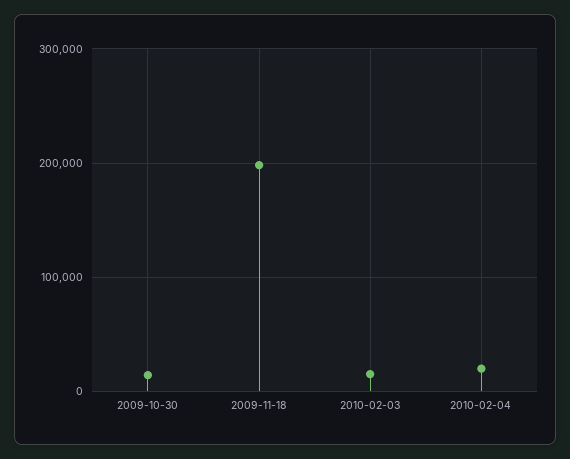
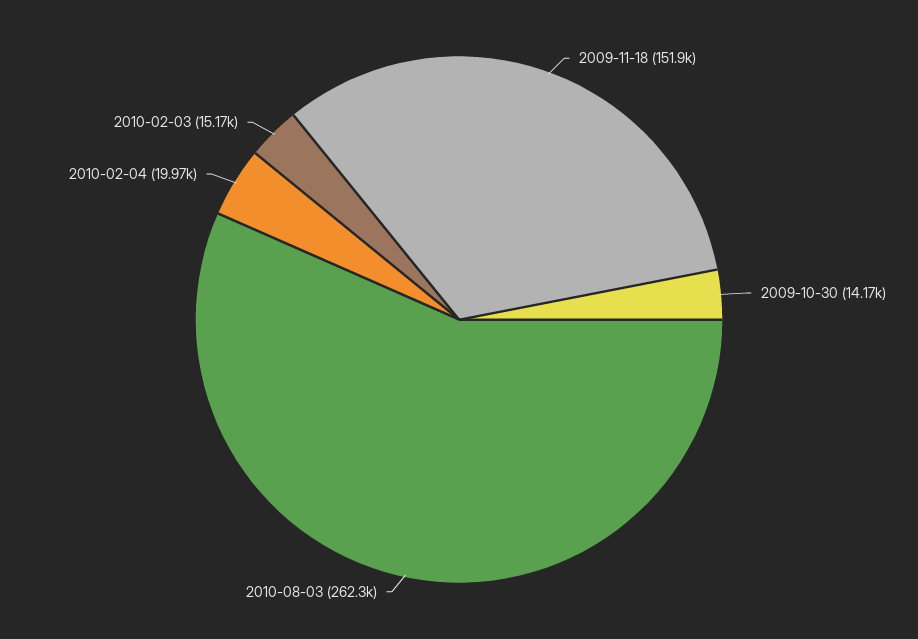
2009-11-18: 200000 -> 151900
2010-08-03: none -> 262300

